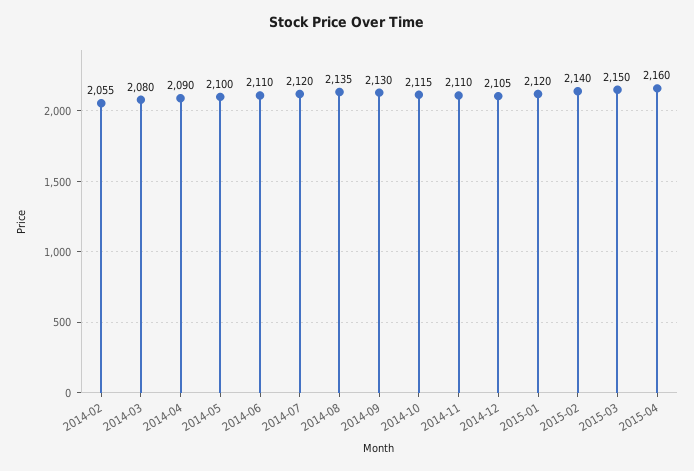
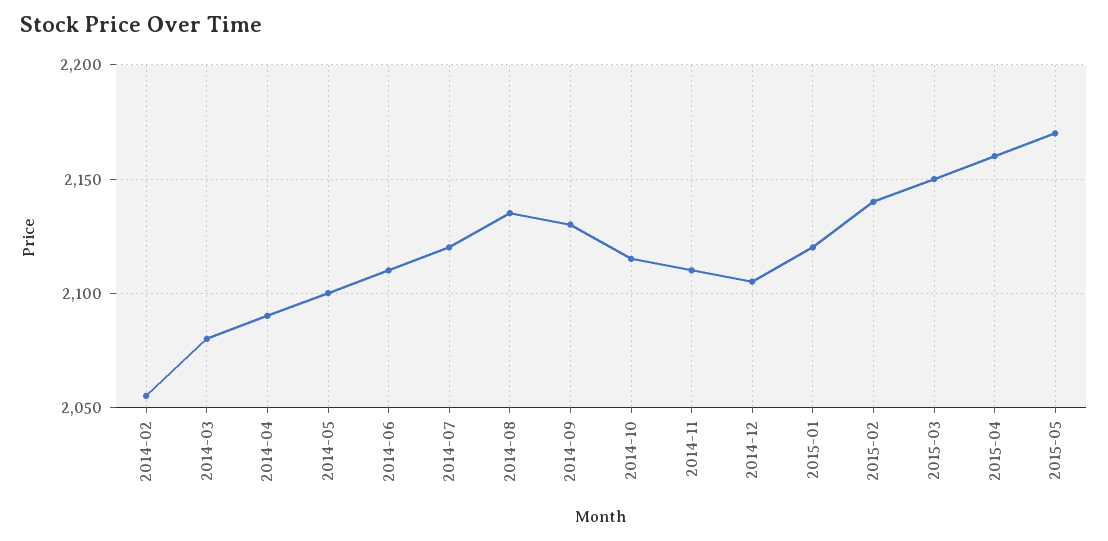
2015-05: none -> 2170

